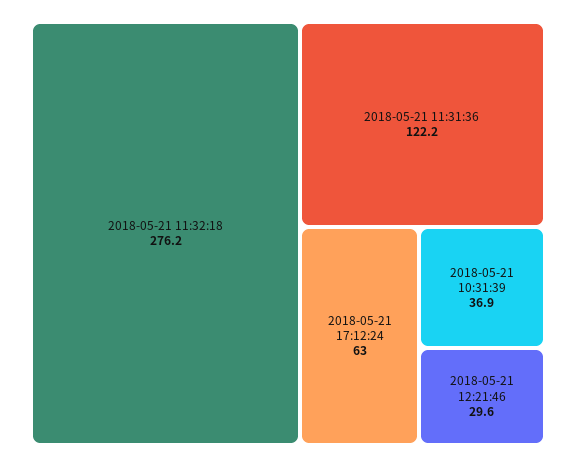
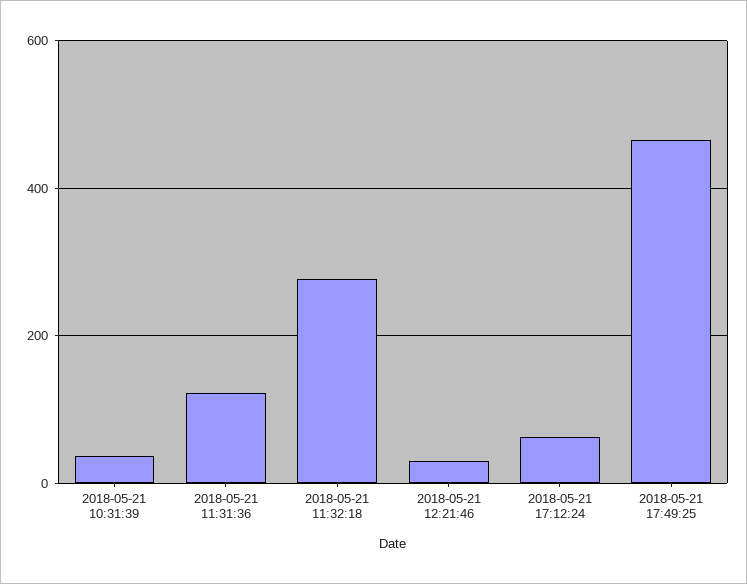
2018-05-21 17:49:25: none -> 460

